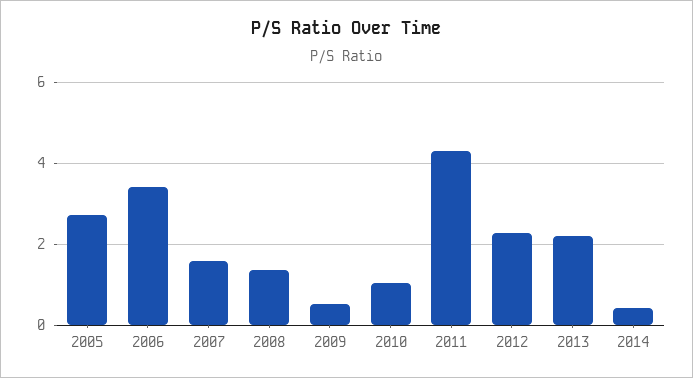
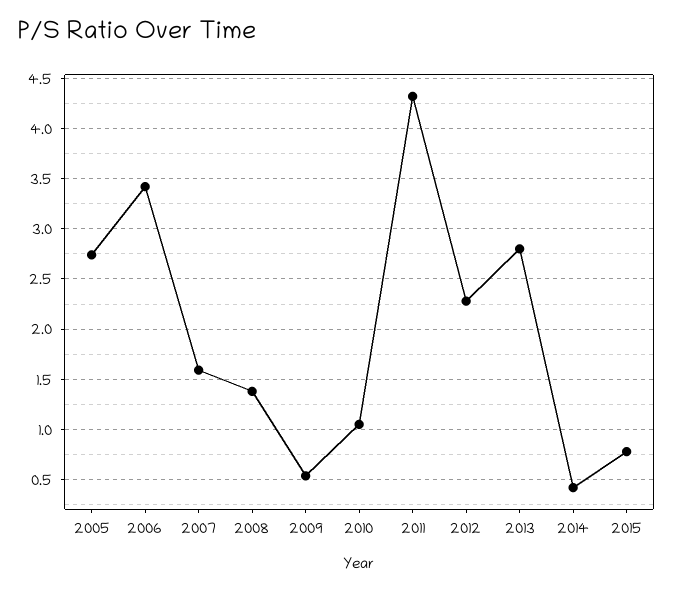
2013: 2.2 -> 2.8
2015: none -> 0.8

